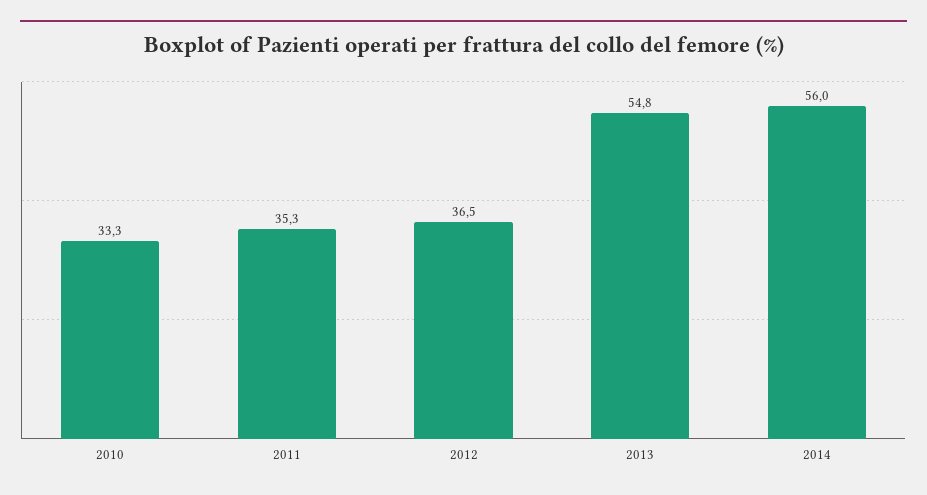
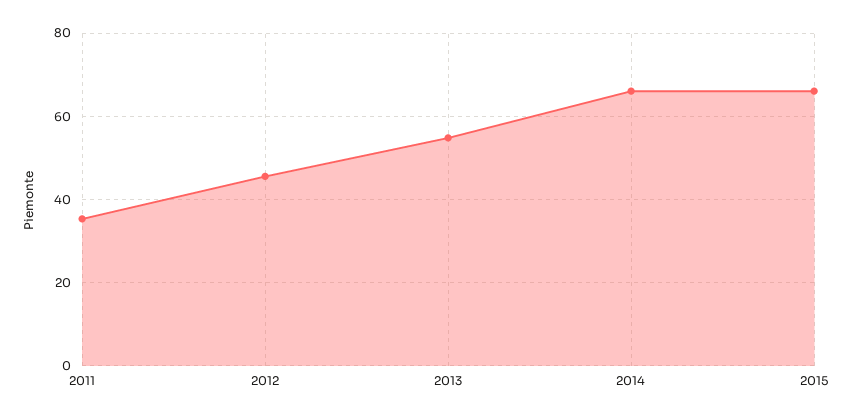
2010: 33.3 -> none
2012: 36.5 -> 46
2014: 56 -> 66
2015: none -> 66

